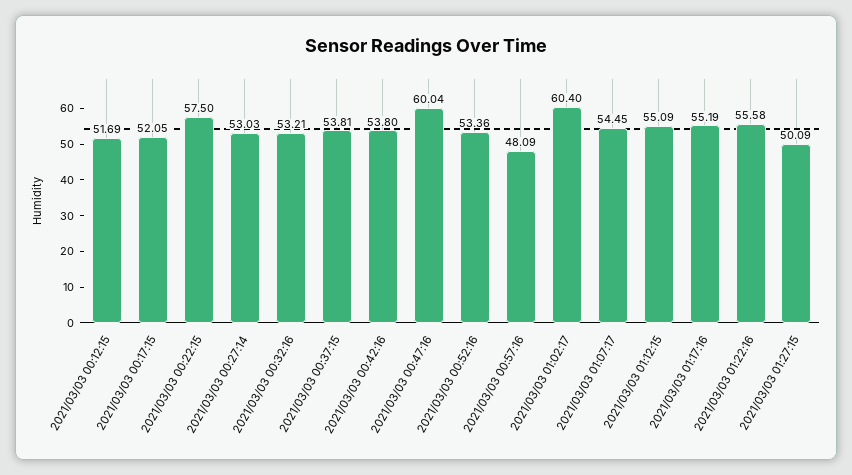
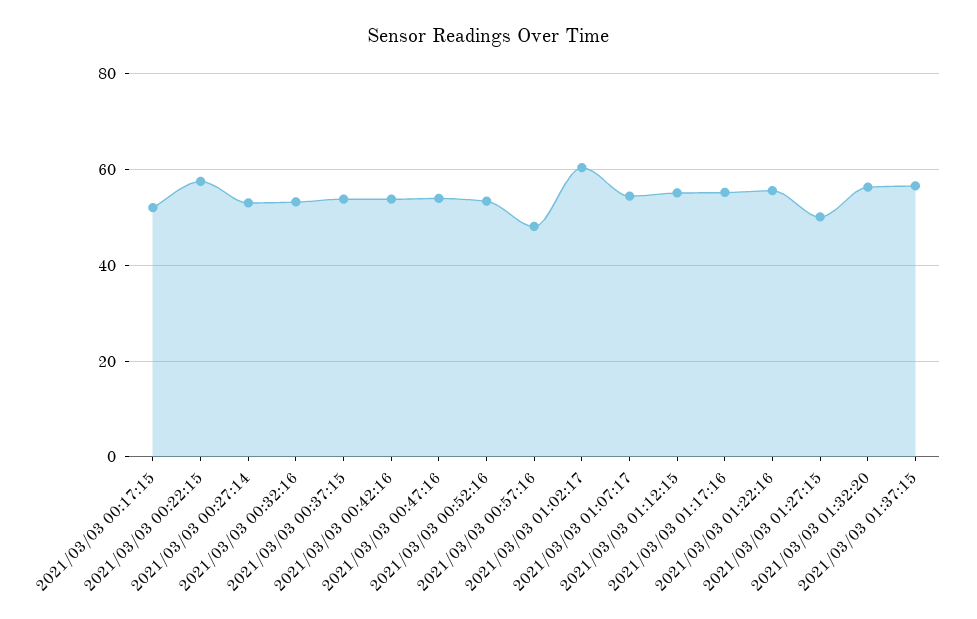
2021/03/03 00:12:15: 51.69 -> none
2021/03/03 00:47:16: 60.04 -> 54
2021/03/03 01:32:20: none -> 56
2021/03/03 01:37:15: none -> 56

